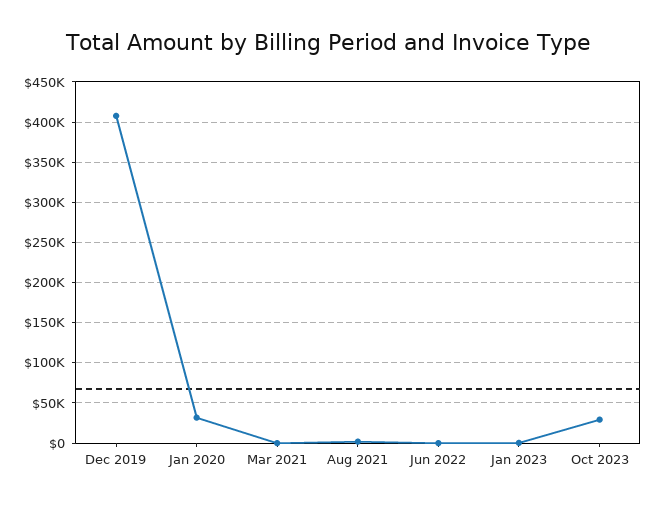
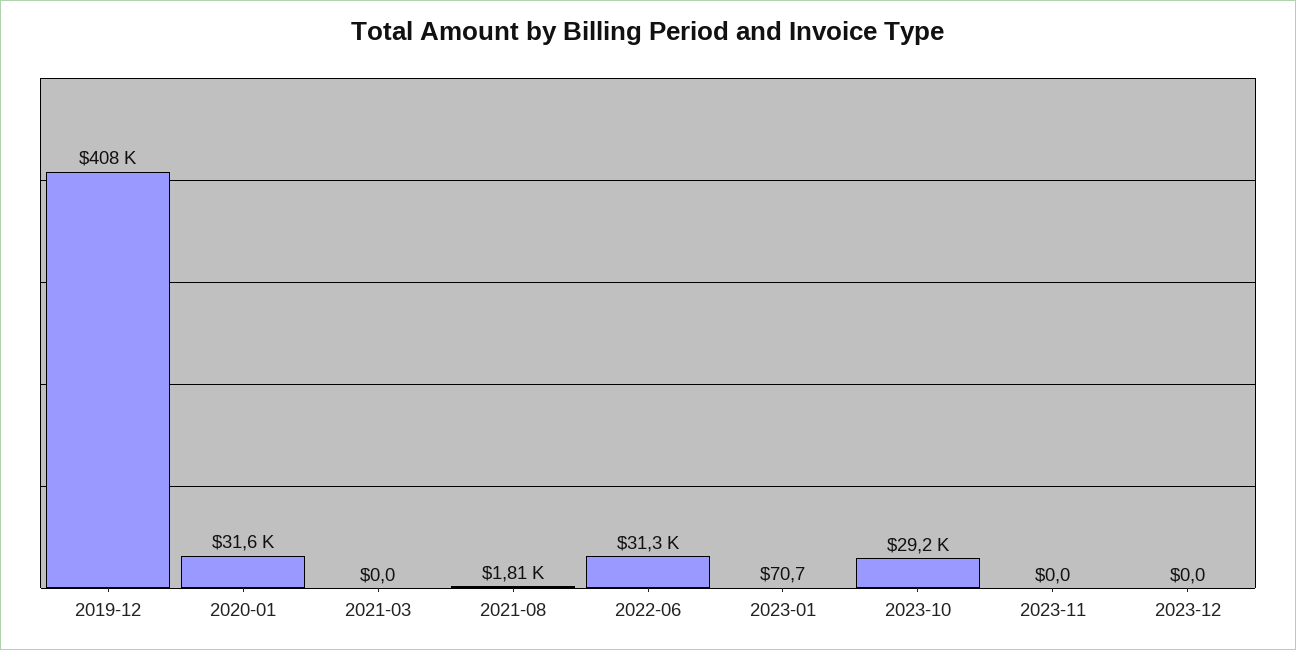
Jun 2022: 0 -> 31300
2023-11: none -> 0
2023-12: none -> 0

